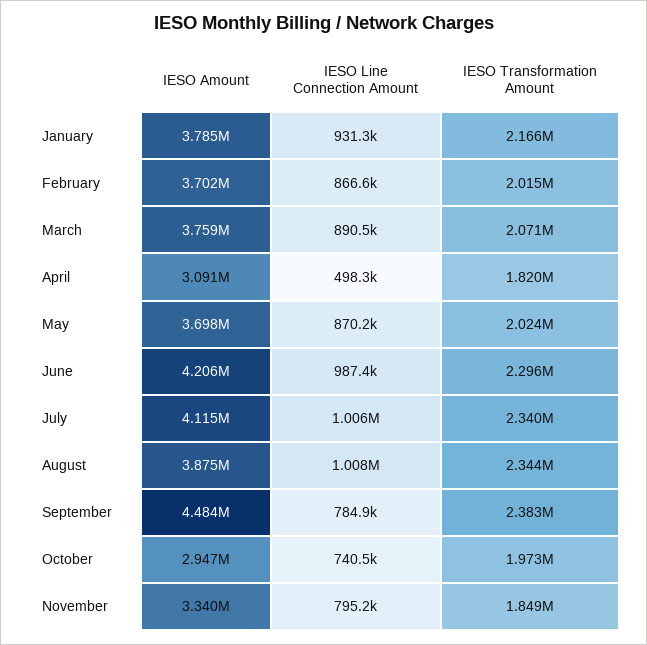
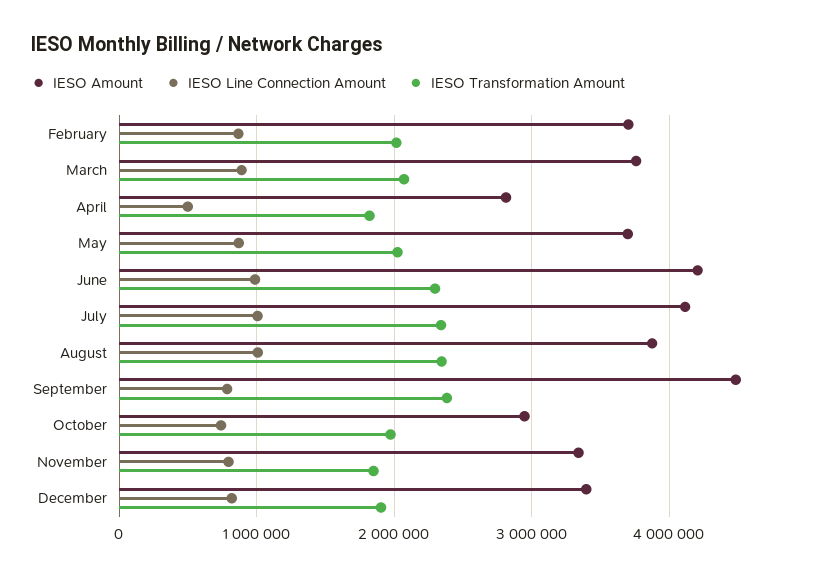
IESO Amount, January: 3785000 -> none
IESO Line Connection Amount, January: 931300 -> none
IESO Transformation Amount, January: 2166000 -> none
IESO Amount, April: 3091000 -> 2800000
IESO Amount, December: none -> 3400000
IESO Line Connection Amount, December: none -> 800000
IESO Transformation Amount, December: none -> 1900000

